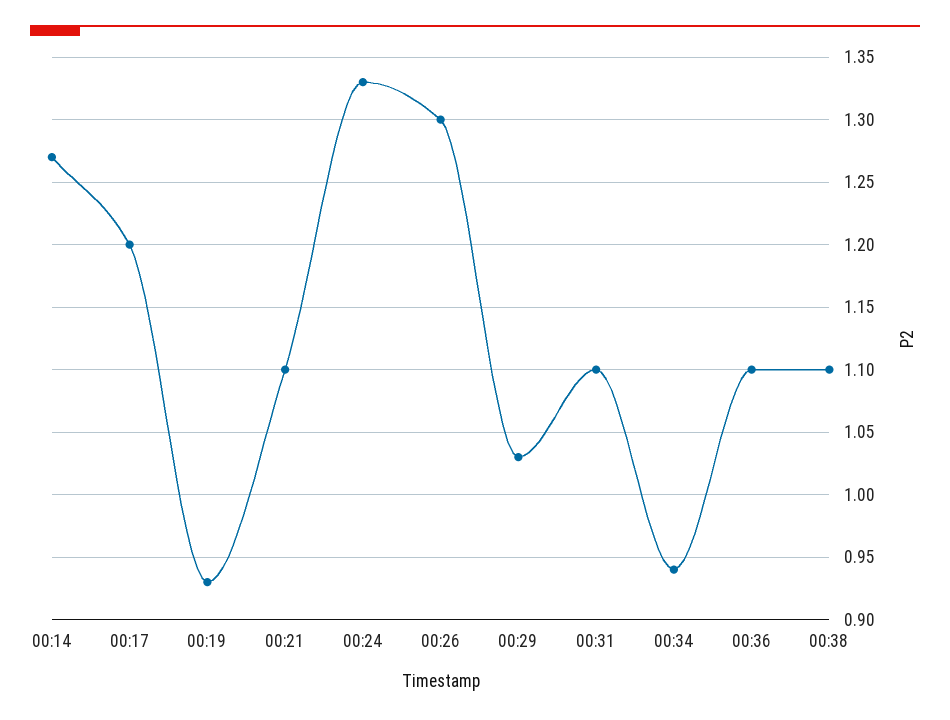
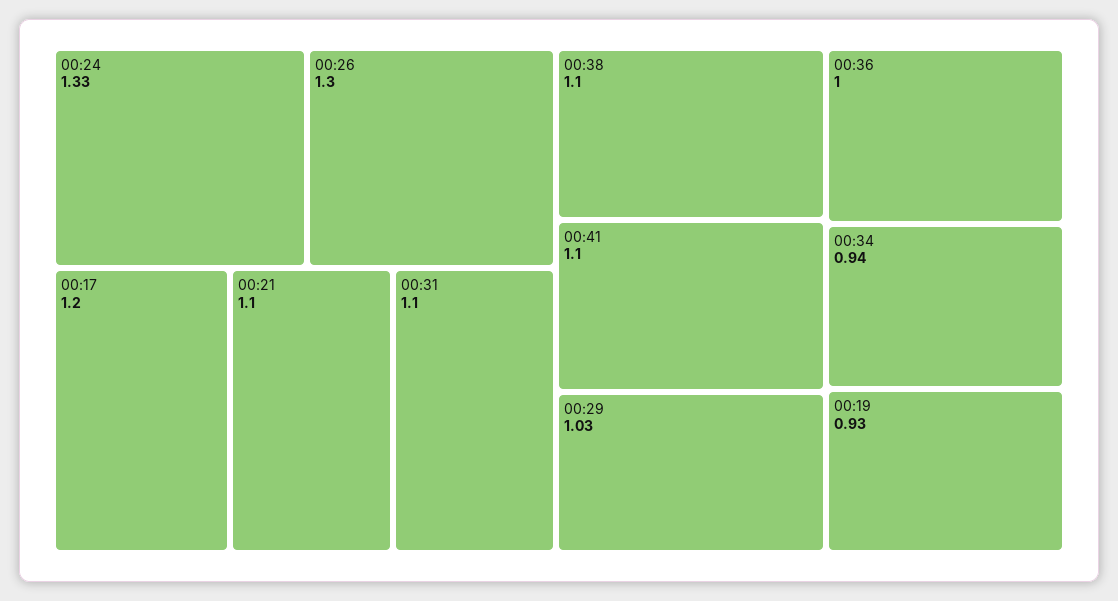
00:14: 1.27 -> none
00:36: 1.1 -> 1
00:41: none -> 1.1

